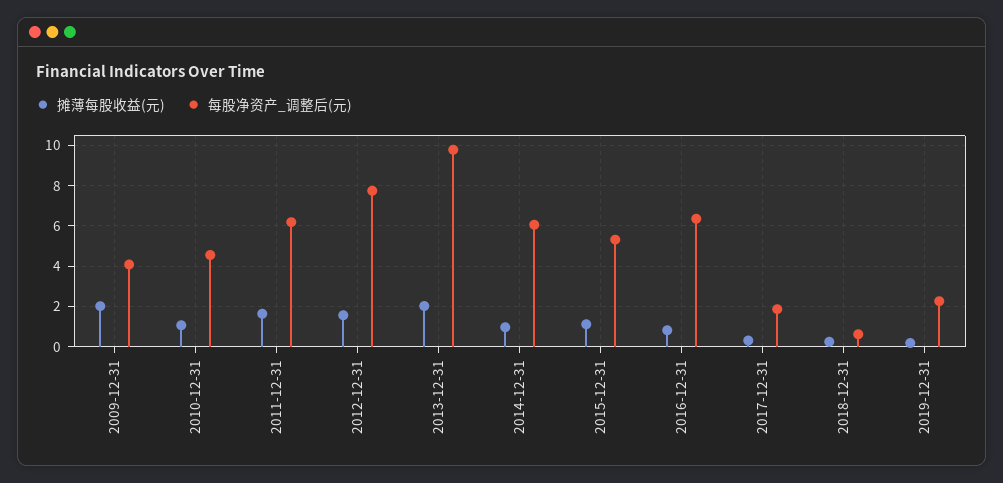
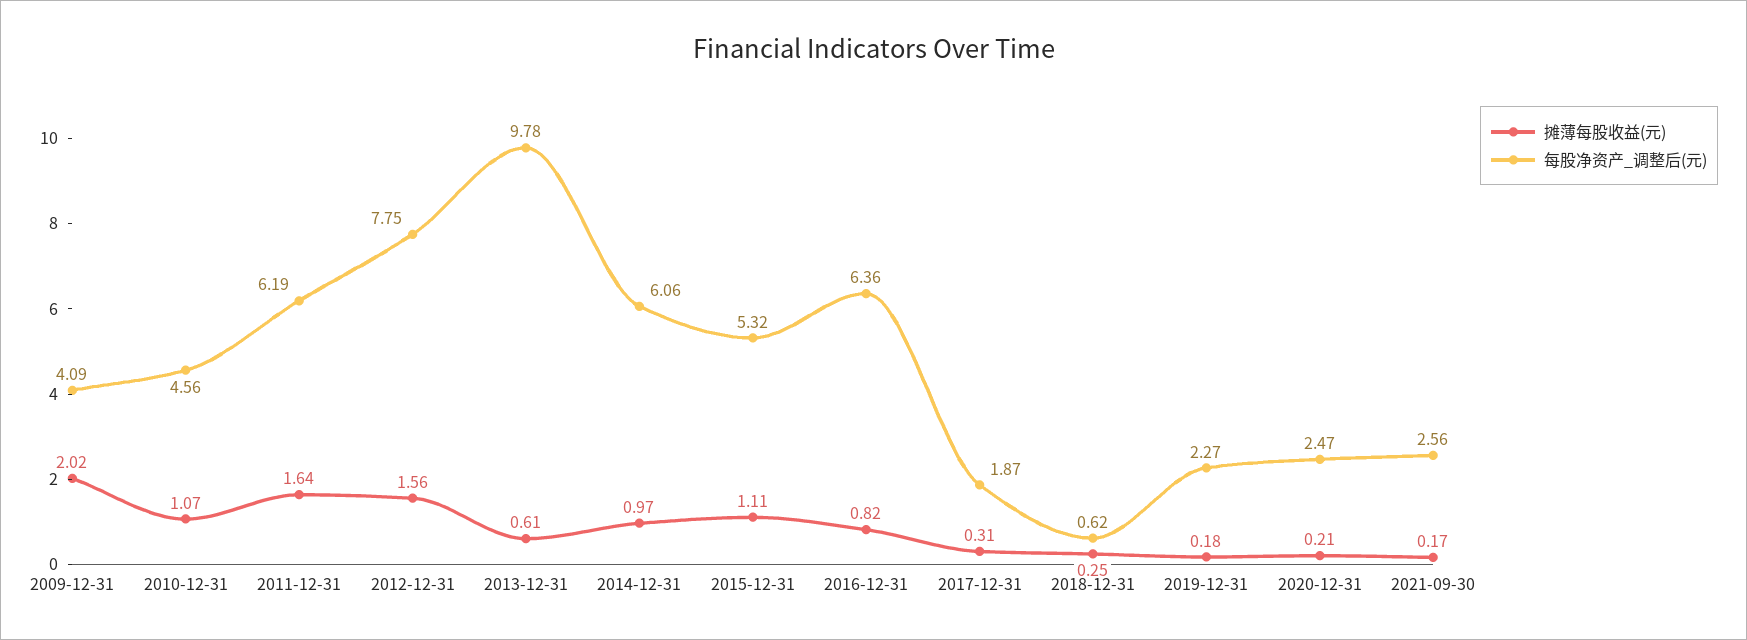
摊薄每股收益(元), 2013-12-31: 2 -> 0.61
摊薄每股收益(元), 2020-12-31: none -> 0.21
每股净资产_调整后(元), 2020-12-31: none -> 2.47
摊薄每股收益(元), 2021-09-30: none -> 0.17
每股净资产_调整后(元), 2021-09-30: none -> 2.56

